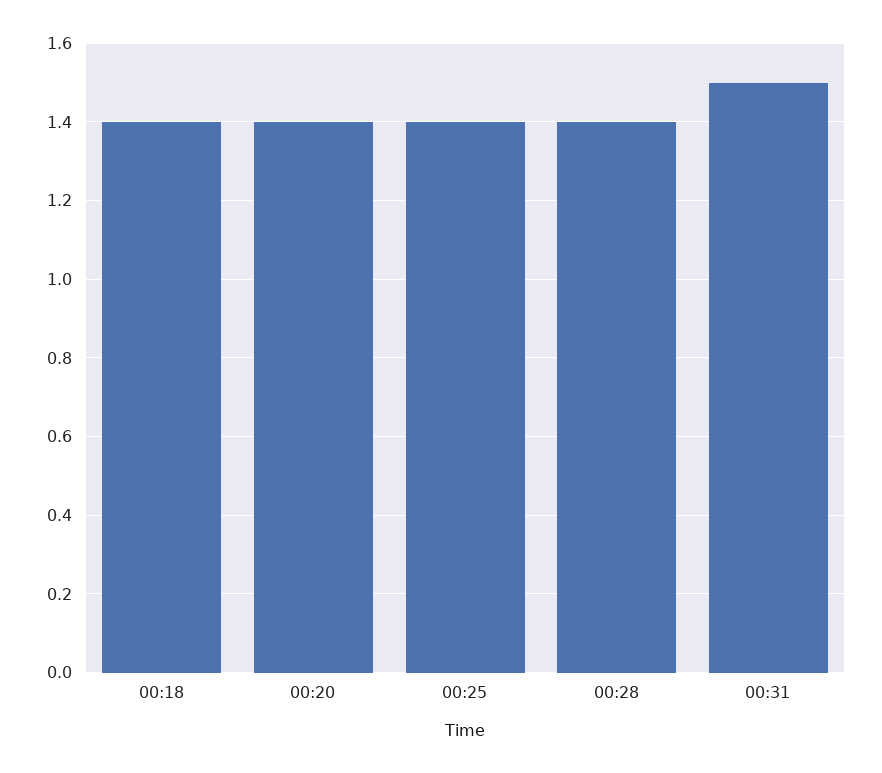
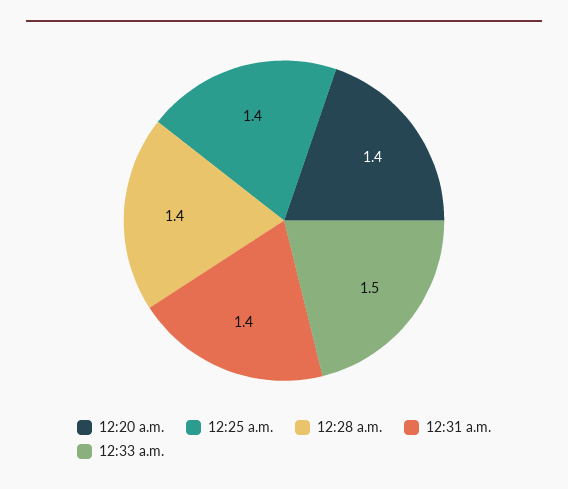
00:18: 1.4 -> none
00:31: 1.5 -> 1.4
12:33 a.m.: none -> 1.5

